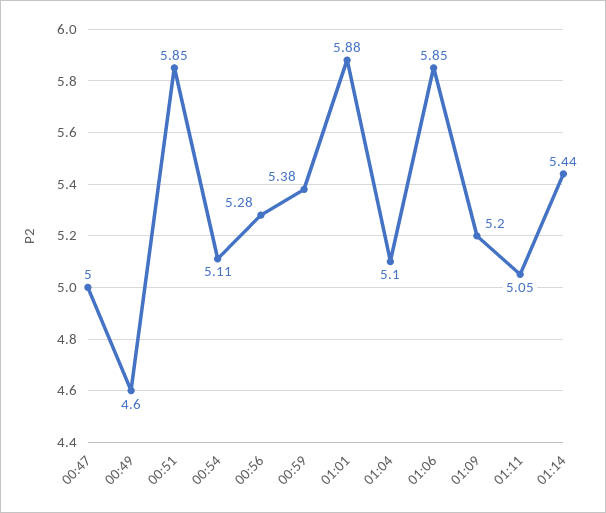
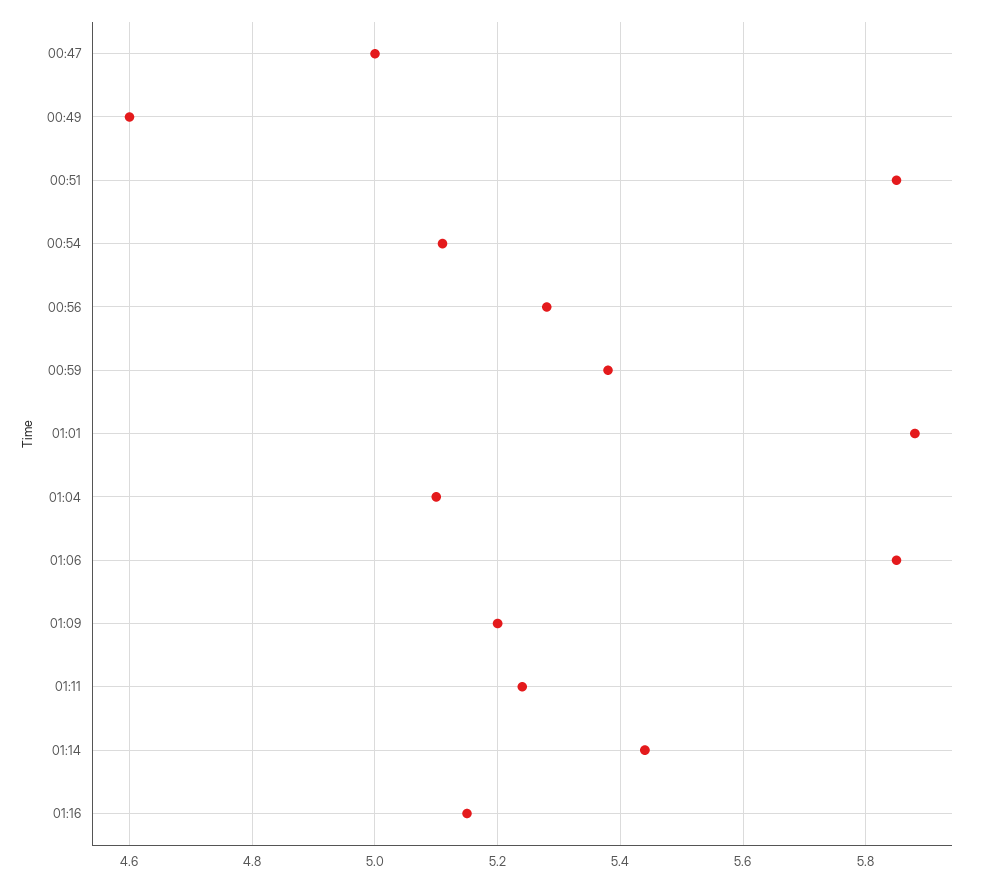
01:11: 5.05 -> 5.25
01:16: none -> 5.15

